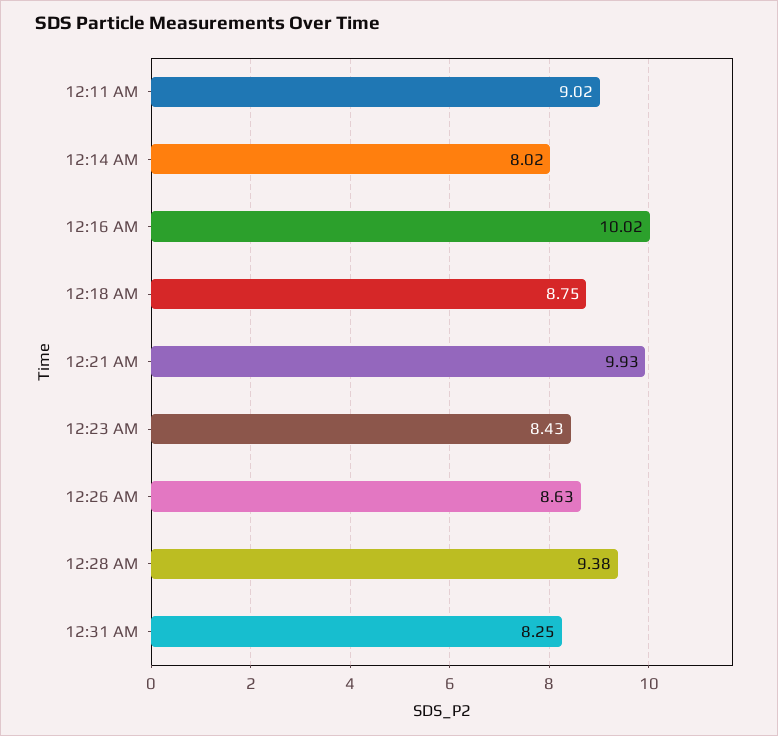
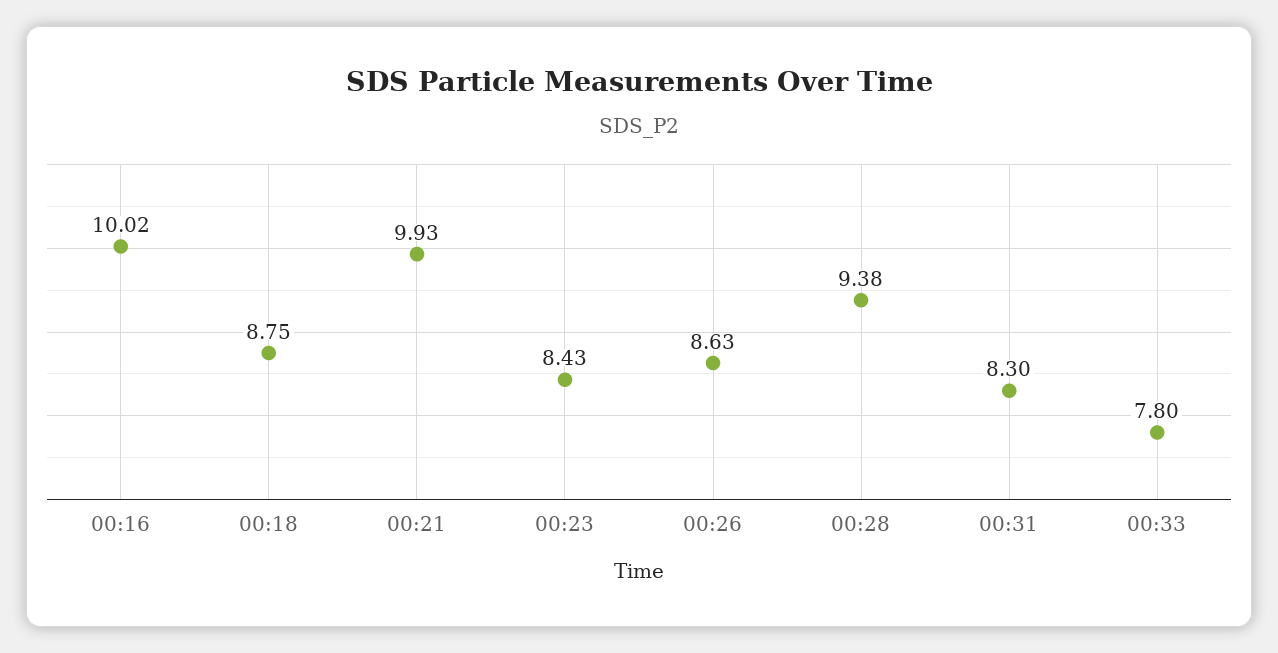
12:11 AM: 9.02 -> none
12:14 AM: 8.02 -> none
12:31 AM: 8.25 -> 8.3
00:33: none -> 7.8

